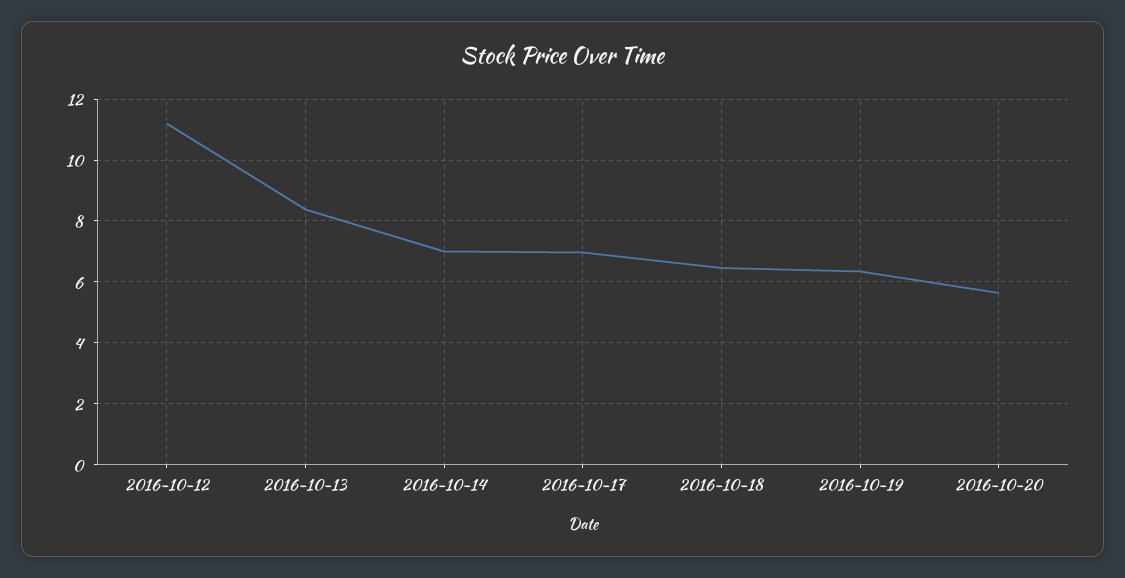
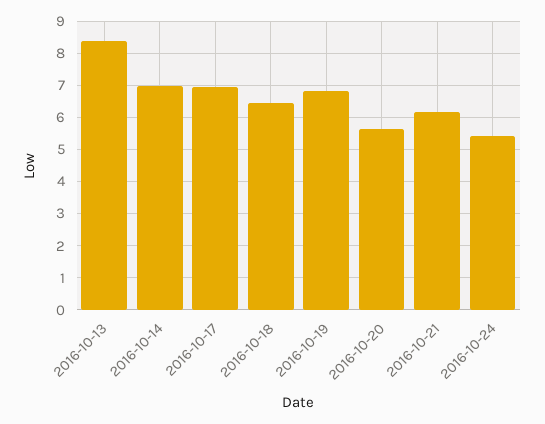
2016-10-12: 11.2 -> none
2016-10-19: 6.4 -> 6.8
2016-10-21: none -> 6.2
2016-10-24: none -> 5.4

